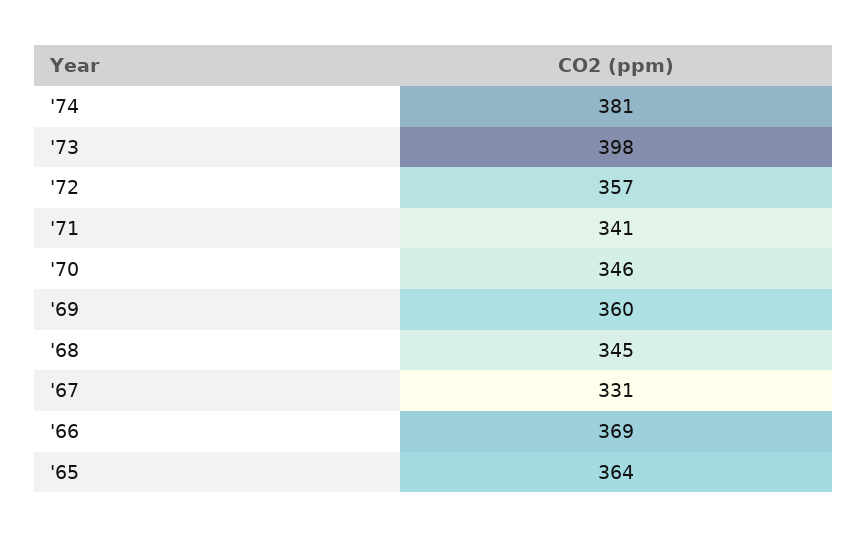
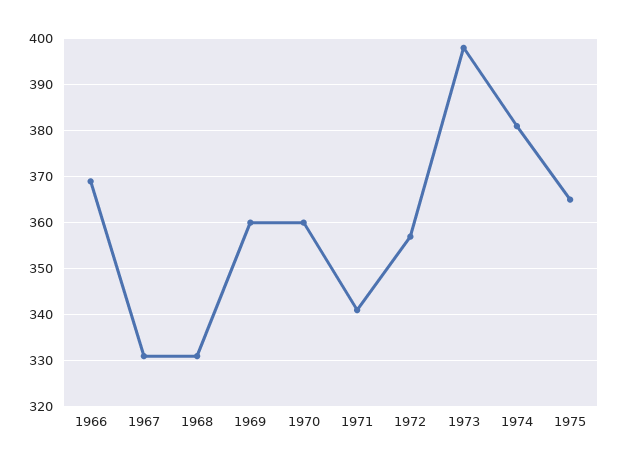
'70: 346 -> 360
'68: 345 -> 330
'65: 364 -> none
1975: none -> 365

